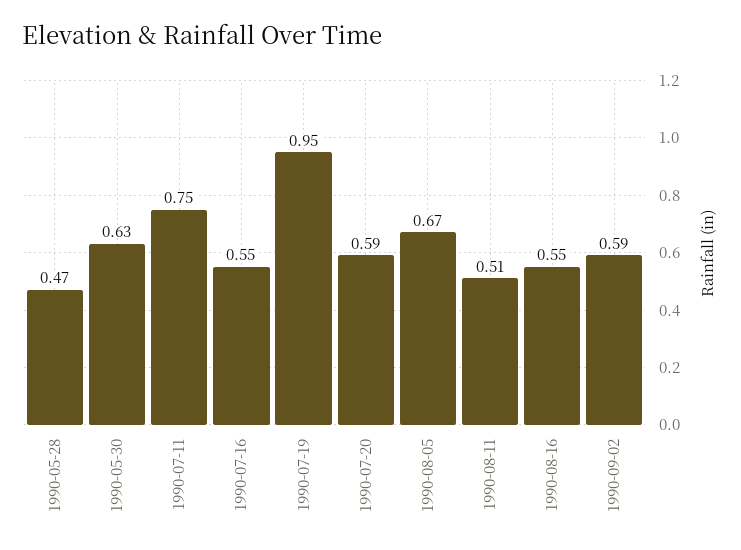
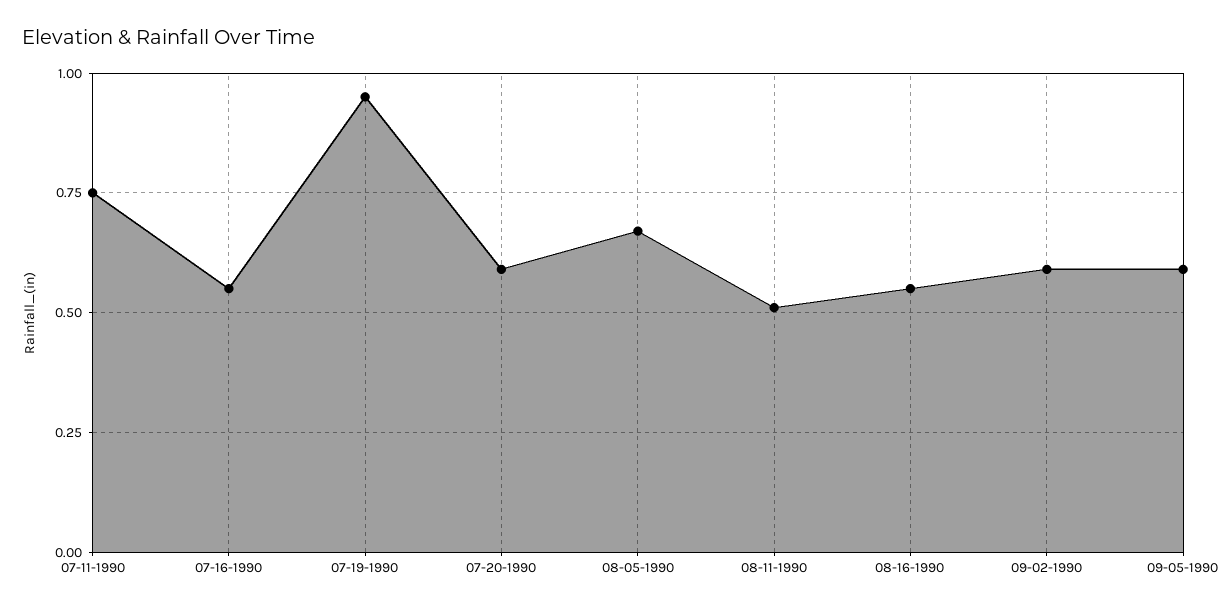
1990-05-28: 0.47 -> none
1990-05-30: 0.63 -> none
09-05-1990: none -> 0.6

